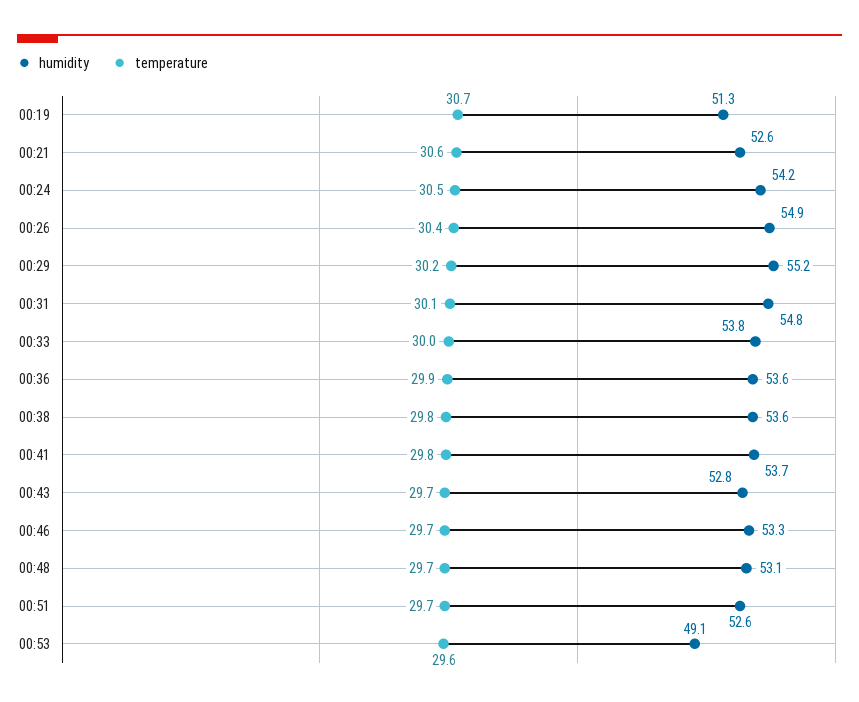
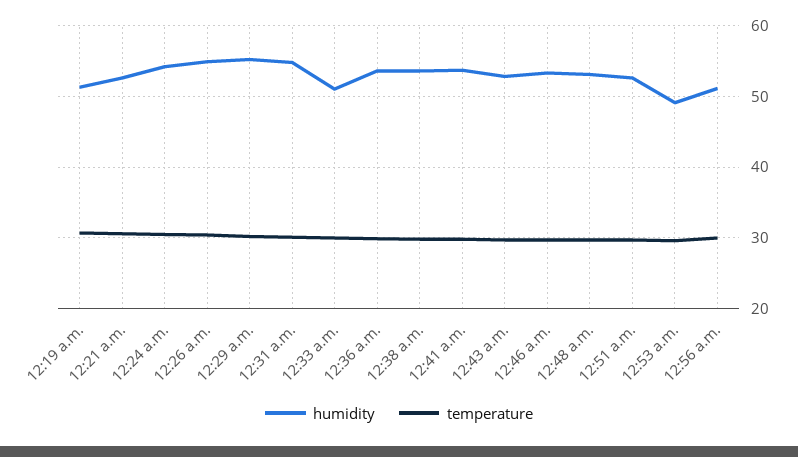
humidity, 00:33: 53.8 -> 51
humidity, 12:56 a.m.: none -> 51
temperature, 12:56 a.m.: none -> 30

